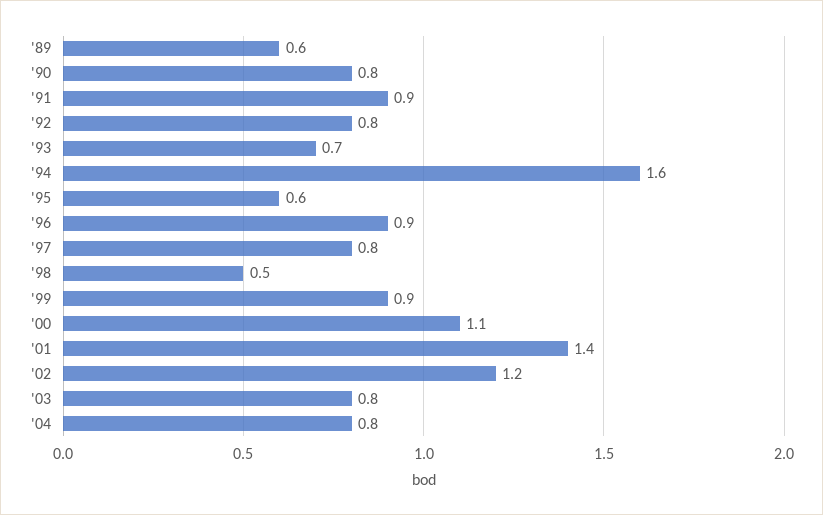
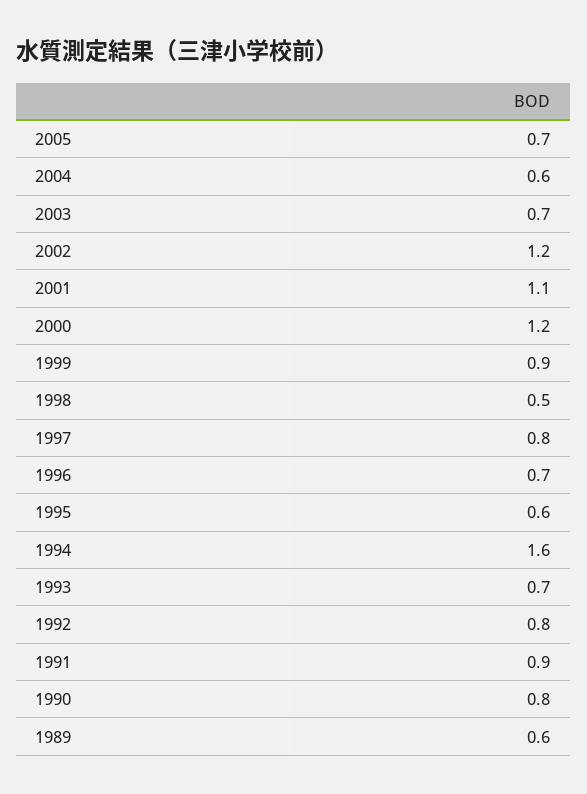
'96: 0.9 -> 0.7
'00: 1.1 -> 1.2
'01: 1.4 -> 1.1
'03: 0.8 -> 0.7
'04: 0.8 -> 0.6
2005: none -> 0.7

